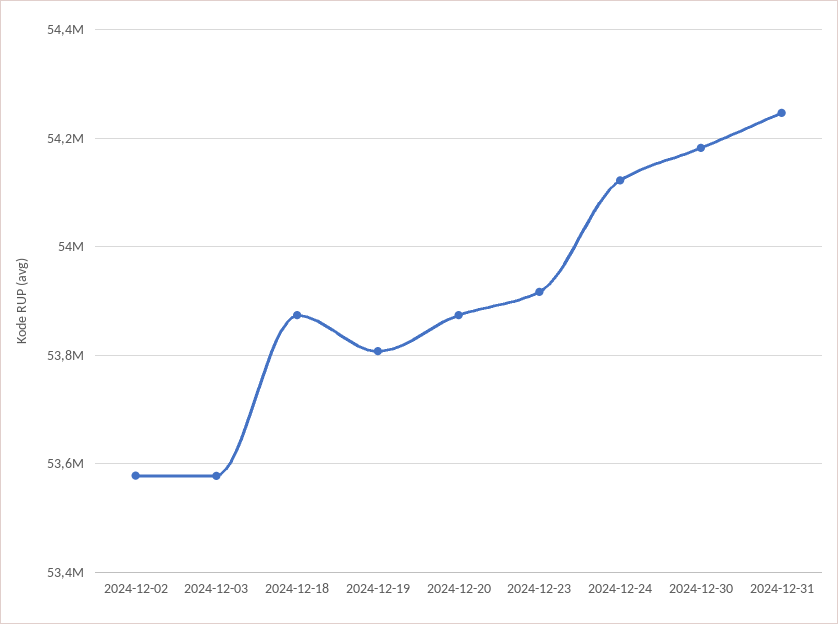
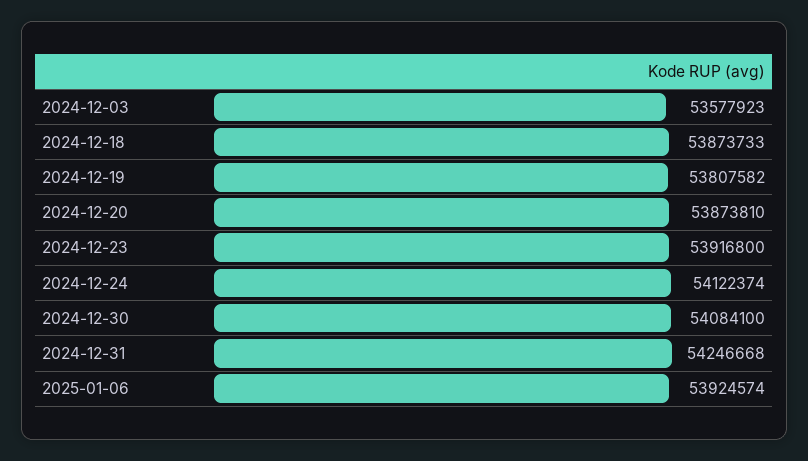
2024-12-02: 53580000 -> none
2024-12-30: 54180000 -> 54084100
2025-01-06: none -> 53924574

